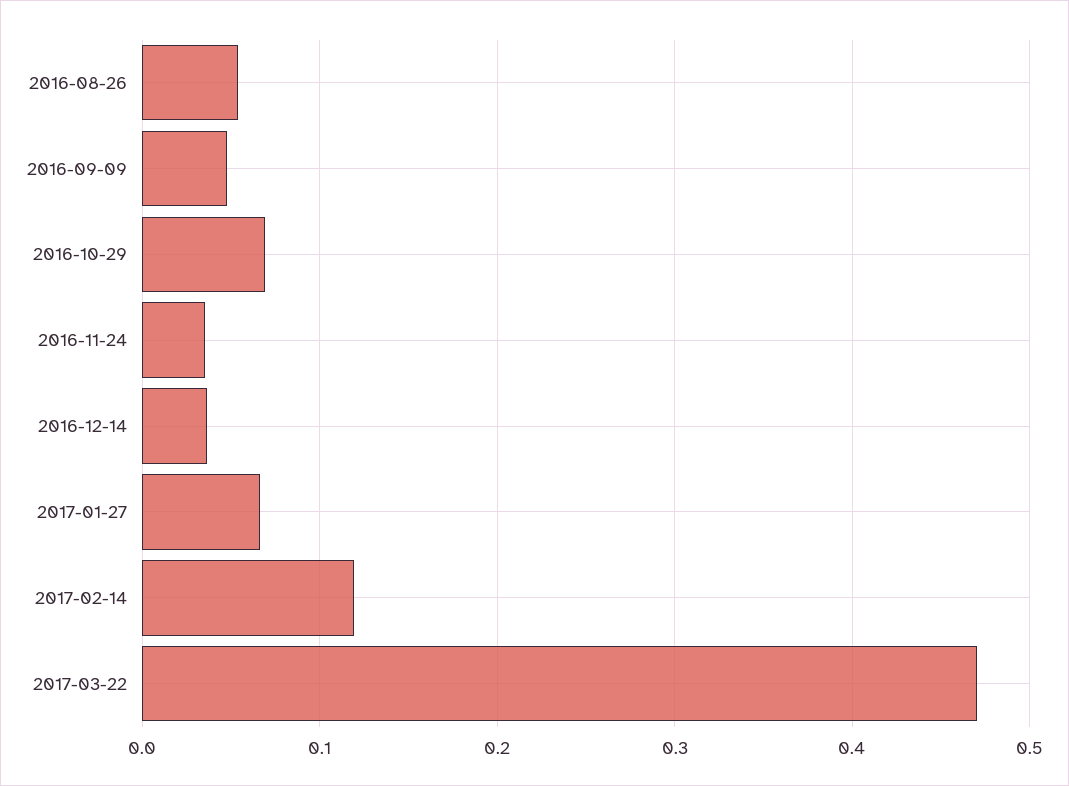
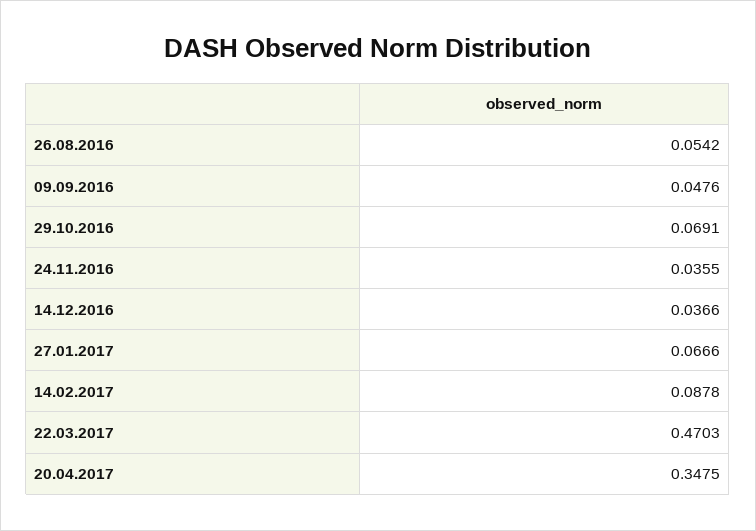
2017-02-14: 0.12 -> 0.0878
20.04.2017: none -> 0.3475

